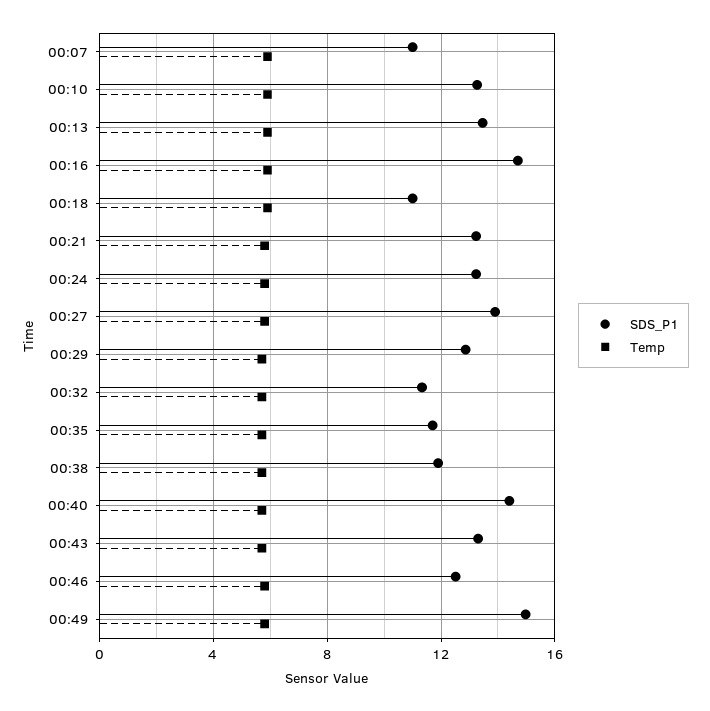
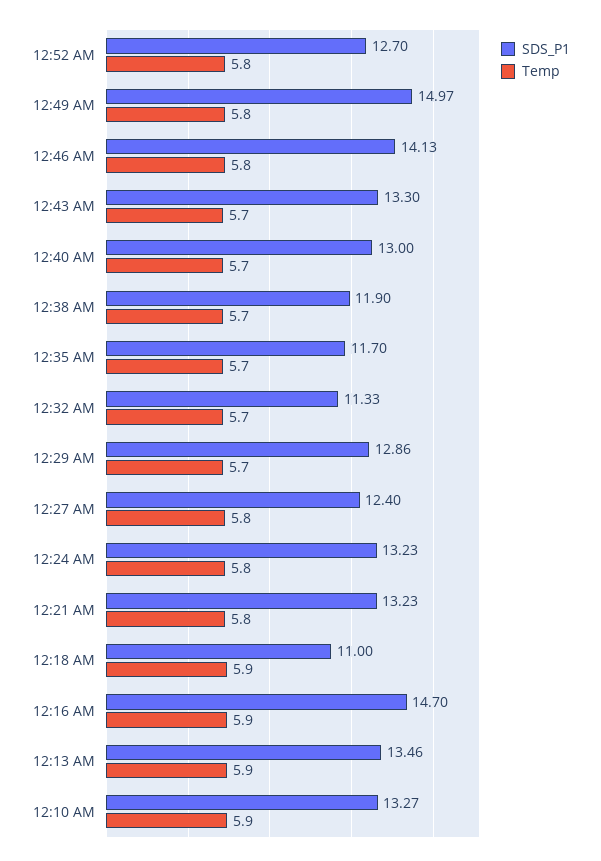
SDS_P1, 00:07: 11 -> none
Temp, 00:07: 6 -> none
SDS_P1, 00:27: 14 -> 12.4
SDS_P1, 00:40: 14.5 -> 13
SDS_P1, 00:46: 12.5 -> 14.13
SDS_P1, 12:52 AM: none -> 12.7
Temp, 12:52 AM: none -> 5.8

